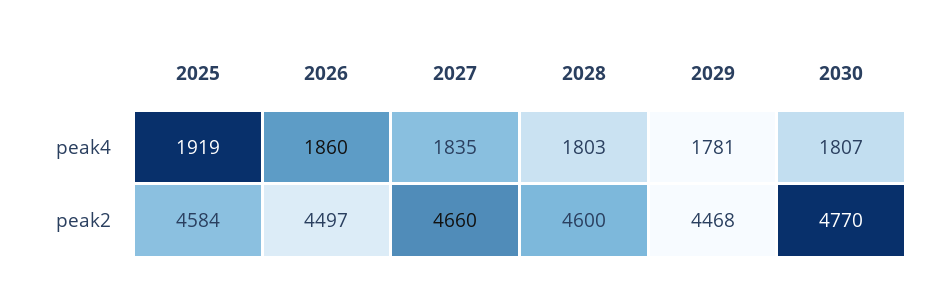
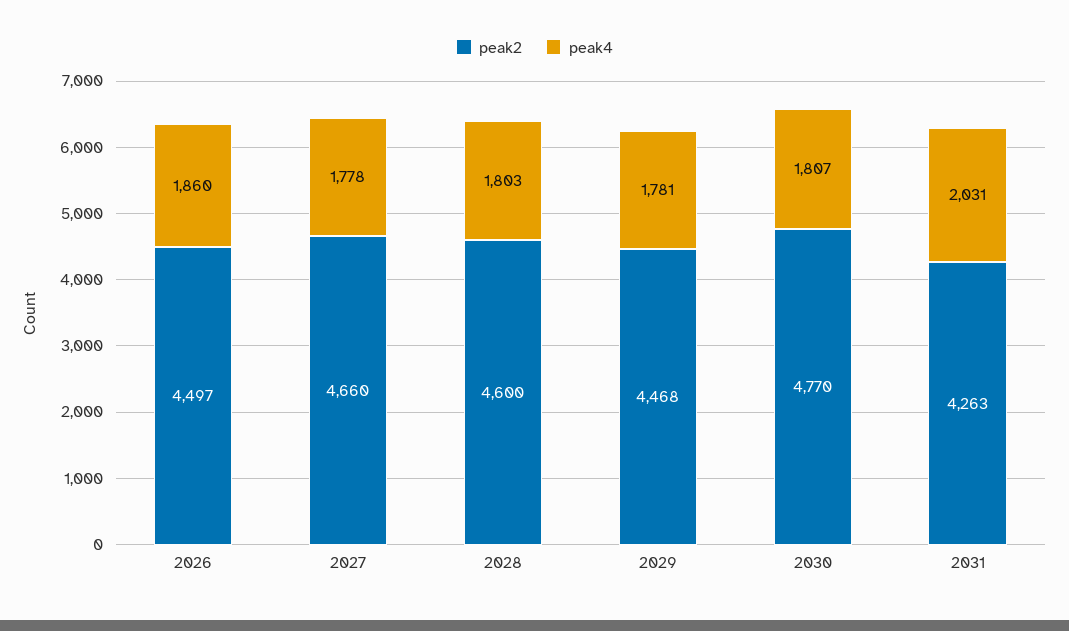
peak4, 2025: 1919 -> none
peak4, 2027: 1835 -> 1778
peak2, 2025: 4584 -> none
peak2, 2031: none -> 4263
peak4, 2031: none -> 2031

